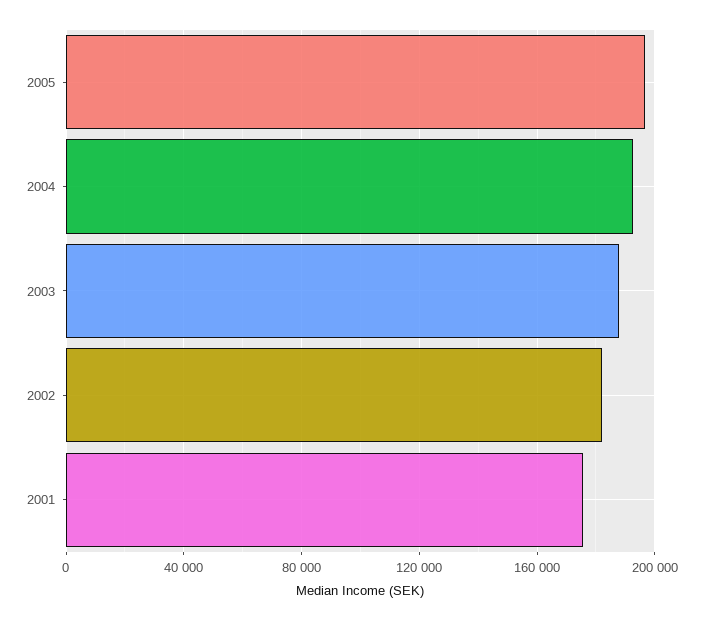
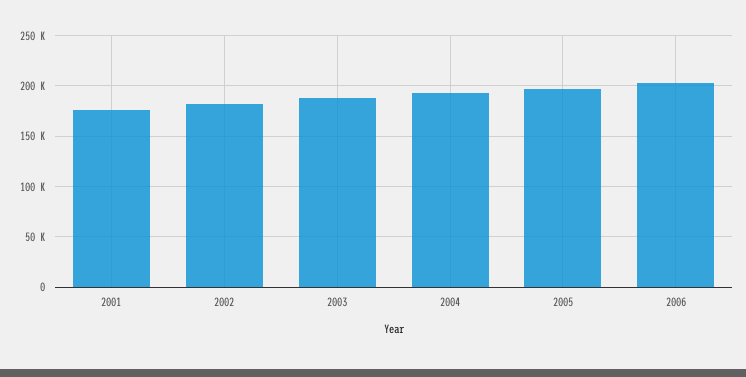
2006: none -> 200000

